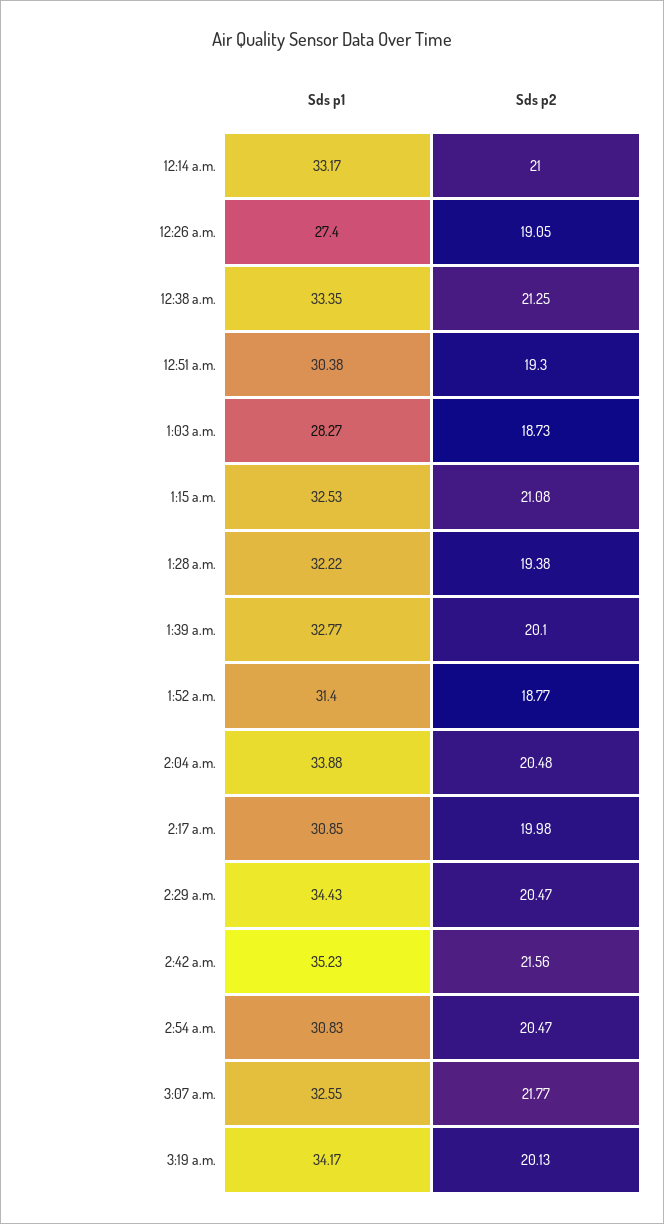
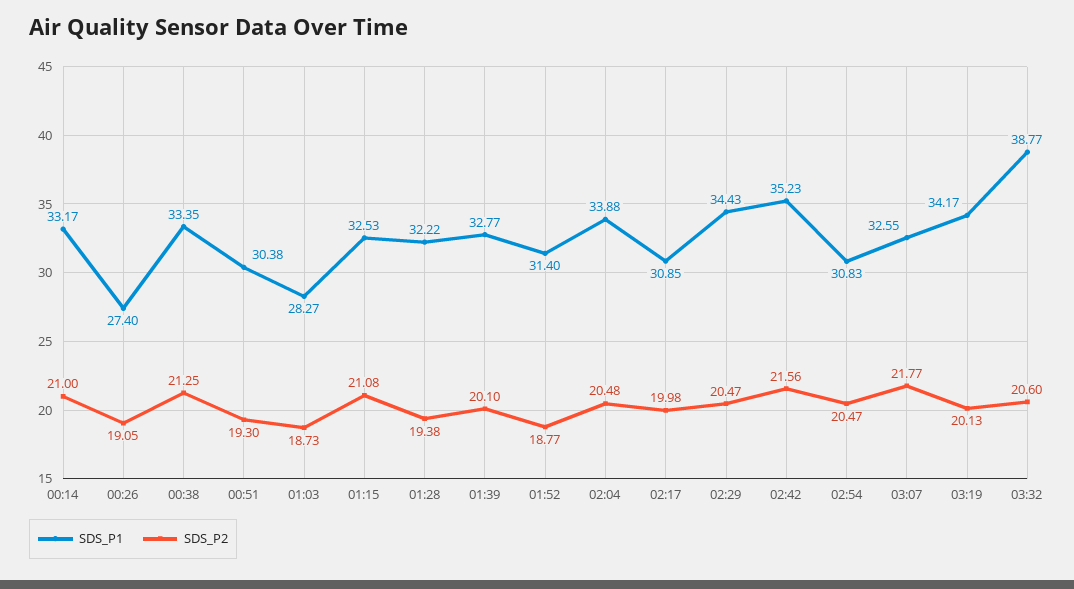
Sds p1, 03:32: none -> 38.77
Sds p2, 03:32: none -> 20.6

